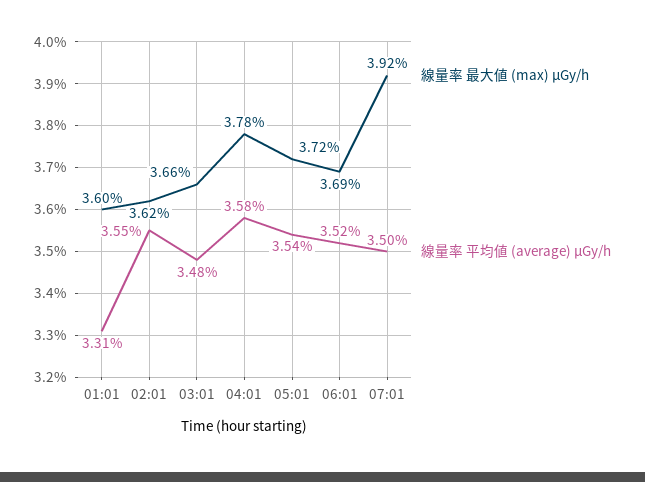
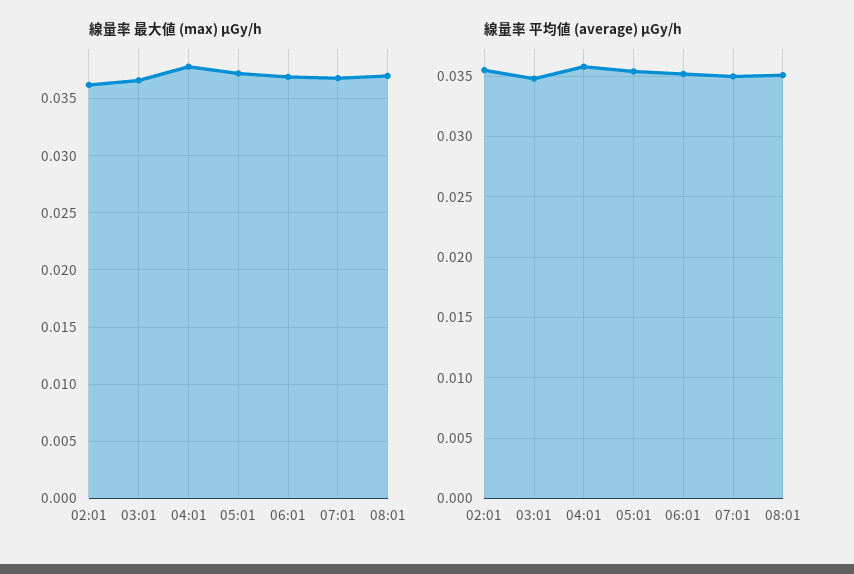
線量率 最大値 (max) μGy/h, 01:01: 0.036 -> none
線量率 平均値 (average) μGy/h, 01:01: 0.0331 -> none
線量率 最大値 (max) μGy/h, 07:01: 0.0392 -> 0.037
線量率 最大値 (max) μGy/h, 08:01: none -> 0.037
線量率 平均値 (average) μGy/h, 08:01: none -> 0.035

